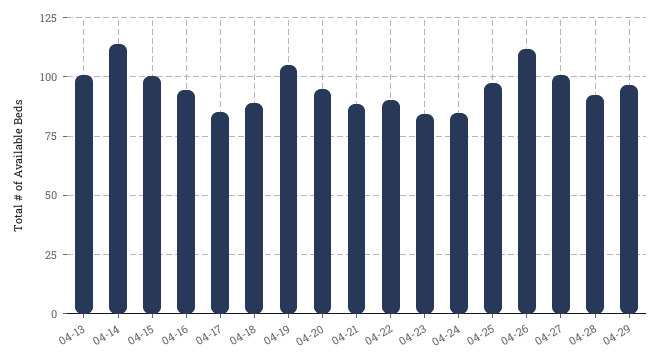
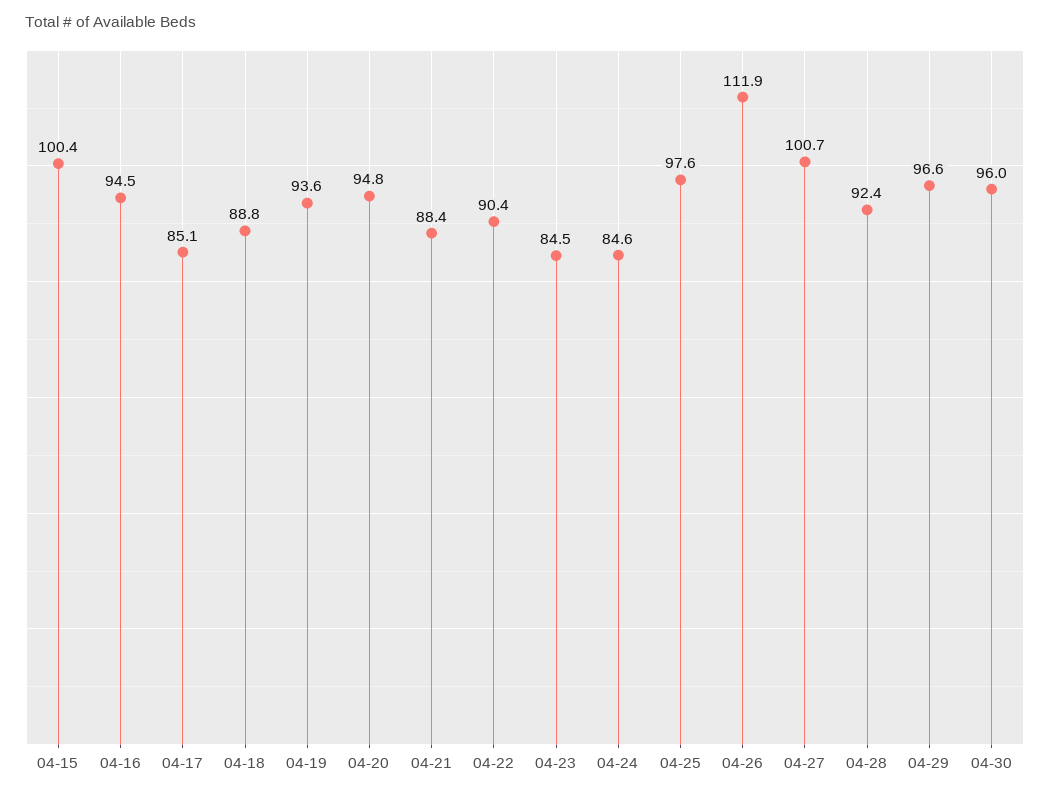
04-13: 100 -> none
04-14: 115 -> none
04-19: 105 -> 93.6
04-30: none -> 96

